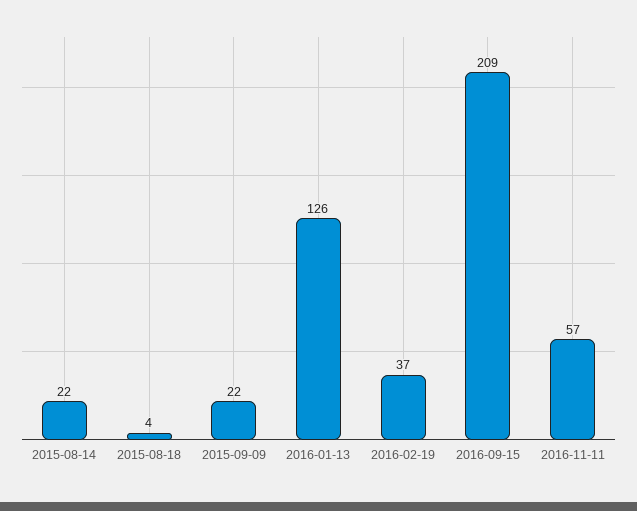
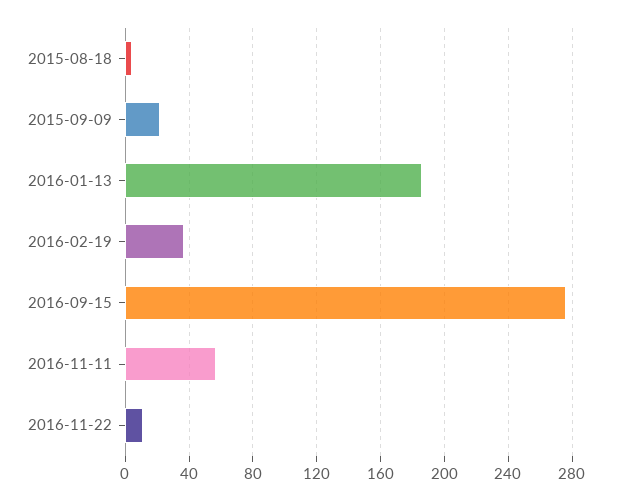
2015-08-14: 22 -> none
2016-01-13: 126 -> 185
2016-09-15: 209 -> 275
2016-11-22: none -> 10

